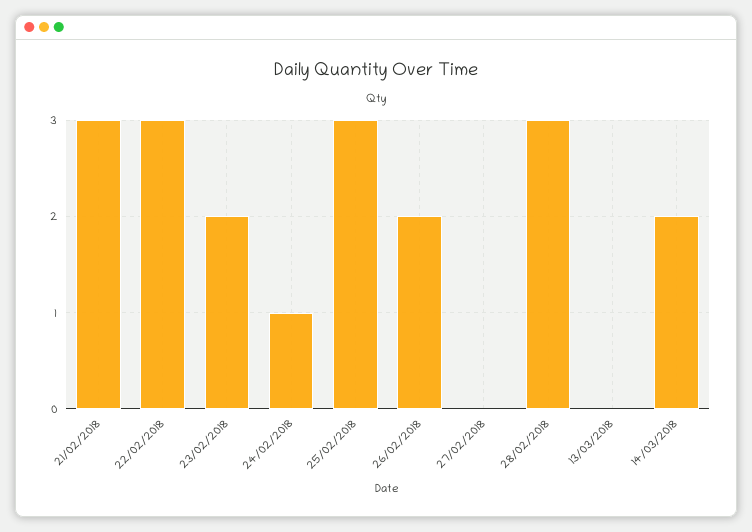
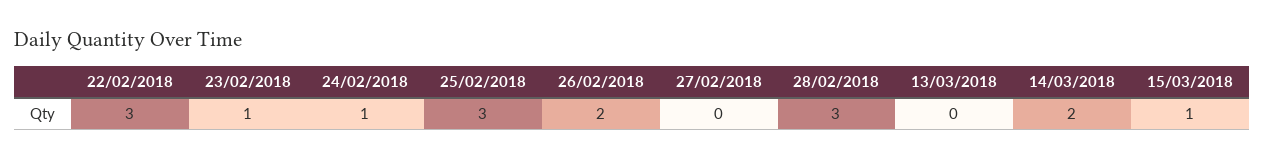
21/02/2018: 3 -> none
23/02/2018: 2 -> 1
15/03/2018: none -> 1

